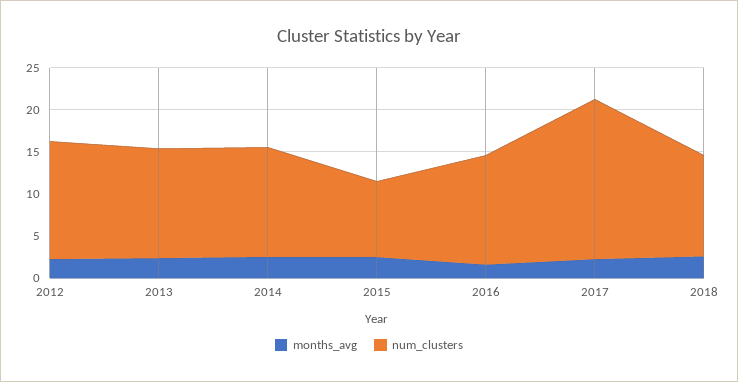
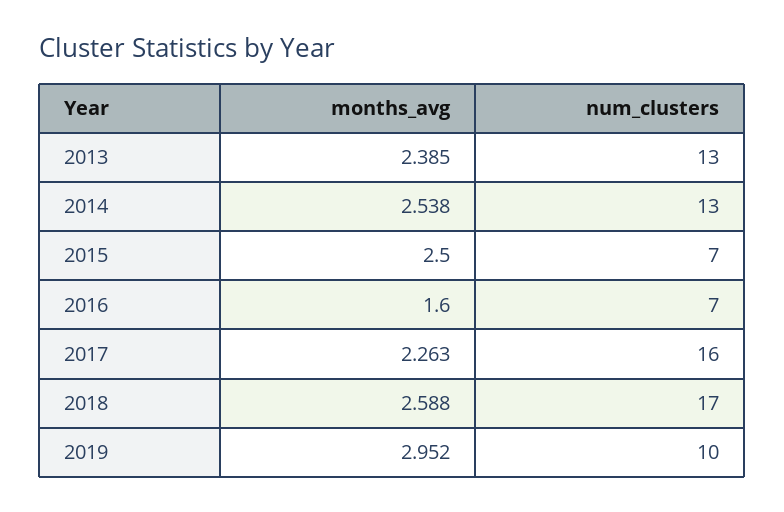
months_avg, 2012: 2 -> none
num_clusters, 2012: 14 -> none
num_clusters, 2015: 9 -> 7
num_clusters, 2016: 13 -> 7
num_clusters, 2017: 19 -> 16
num_clusters, 2018: 12 -> 17
months_avg, 2019: none -> 2.952
num_clusters, 2019: none -> 10

